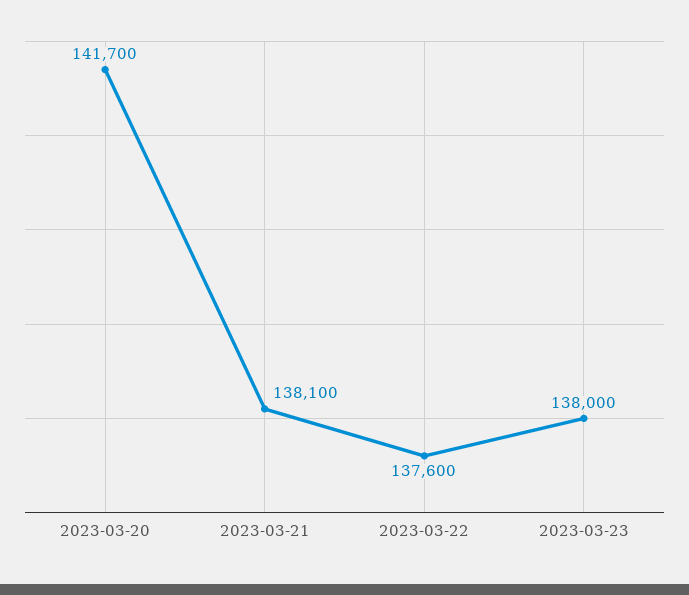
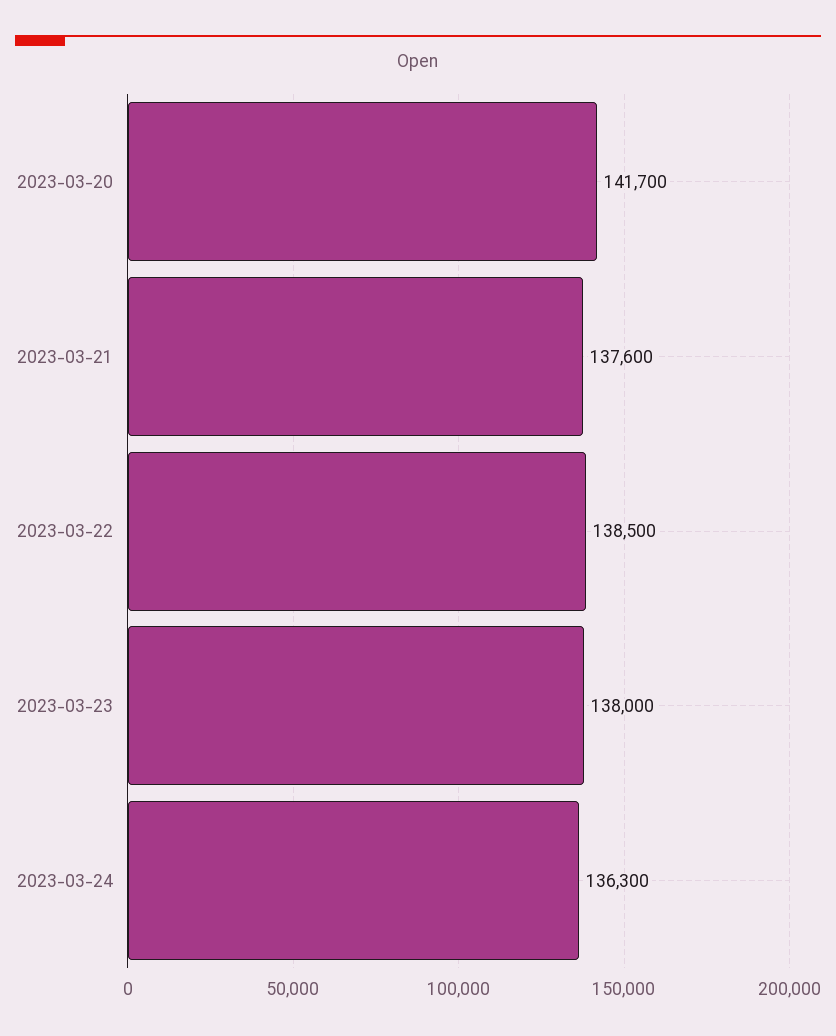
2023-03-21: 138100 -> 137600
2023-03-22: 137600 -> 138500
2023-03-24: none -> 136300

